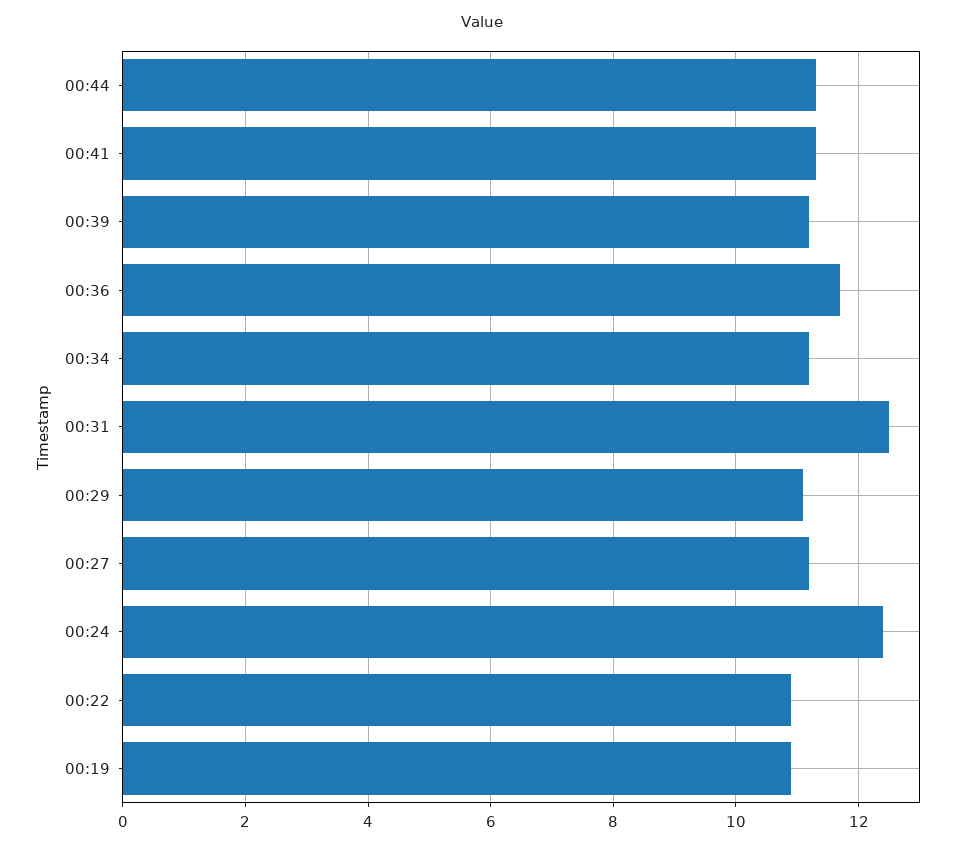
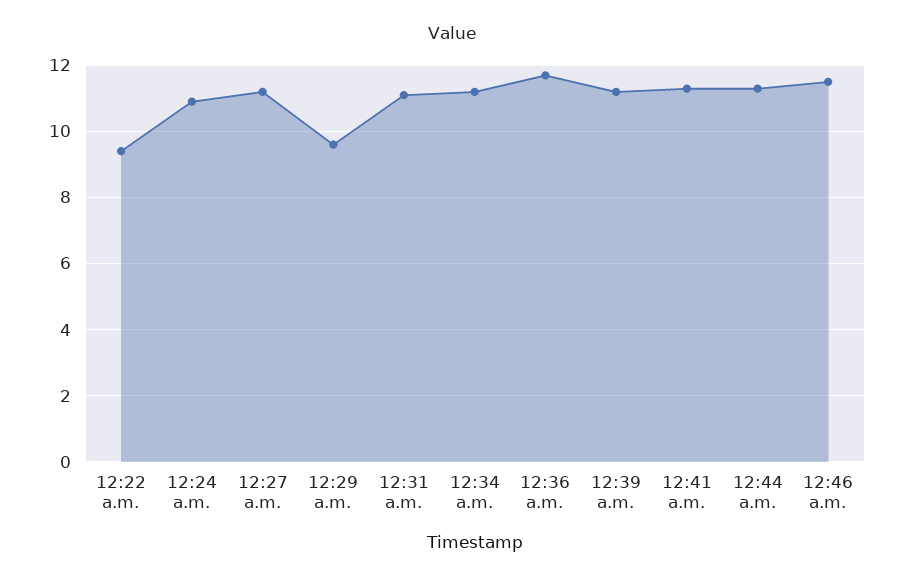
00:31: 12.5 -> 11
00:29: 11 -> 9.5
00:24: 12.5 -> 11
00:22: 11 -> 9.5
00:19: 11 -> none
12:46 a.m.: none -> 11.5

